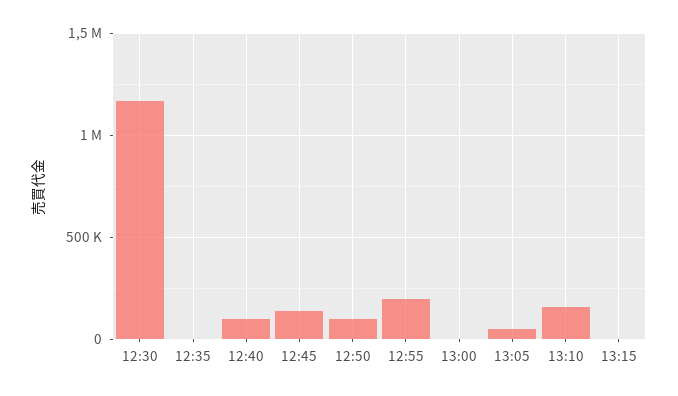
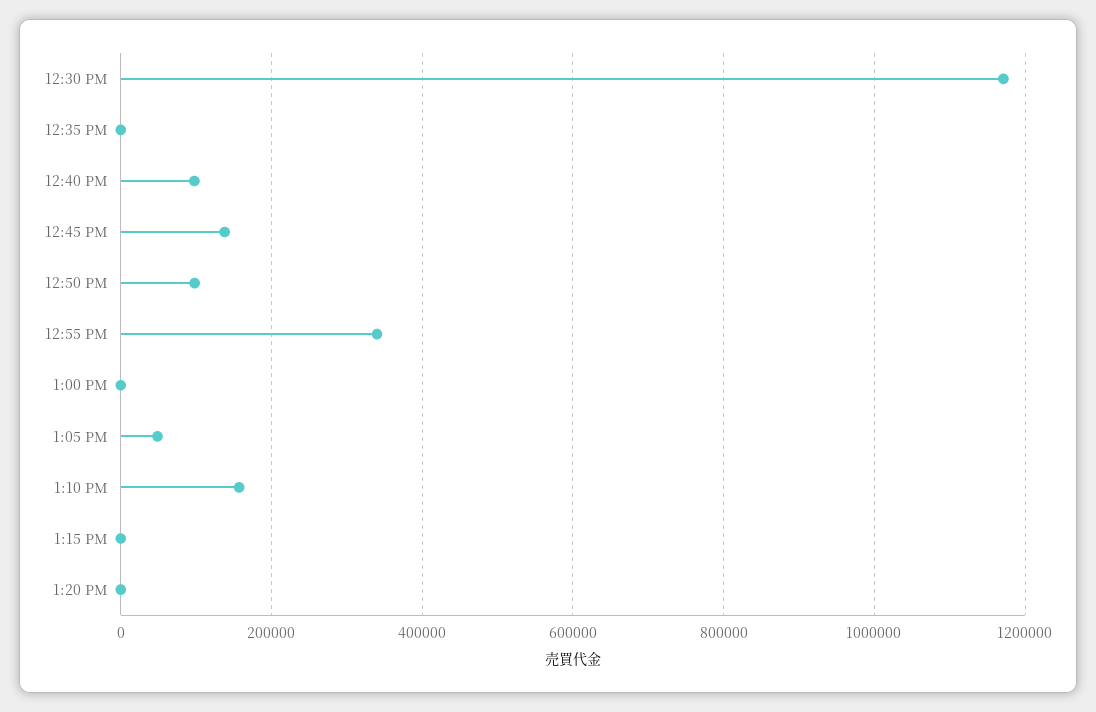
12:55: 200000 -> 340000
1:20 PM: none -> 0

